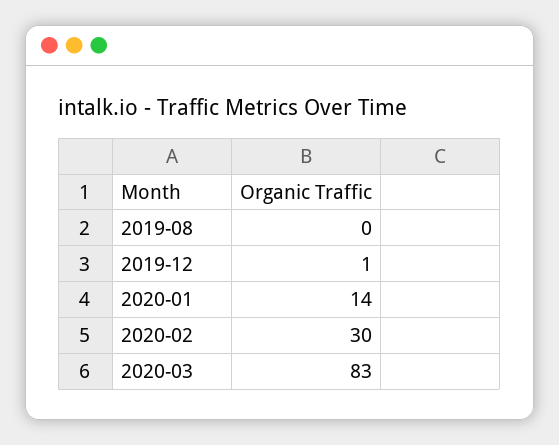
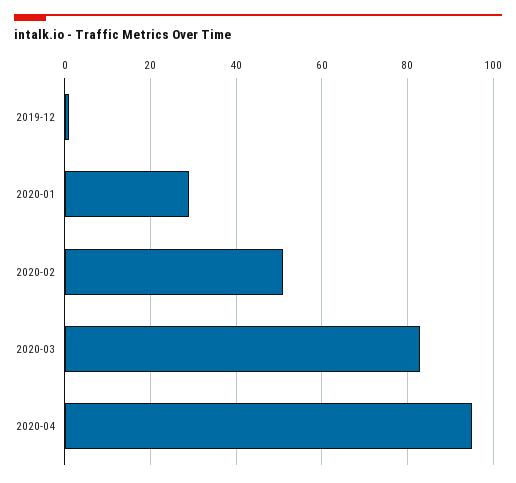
2019-08: 0 -> none
2020-01: 14 -> 30
2020-02: 30 -> 50
2020-04: none -> 95

